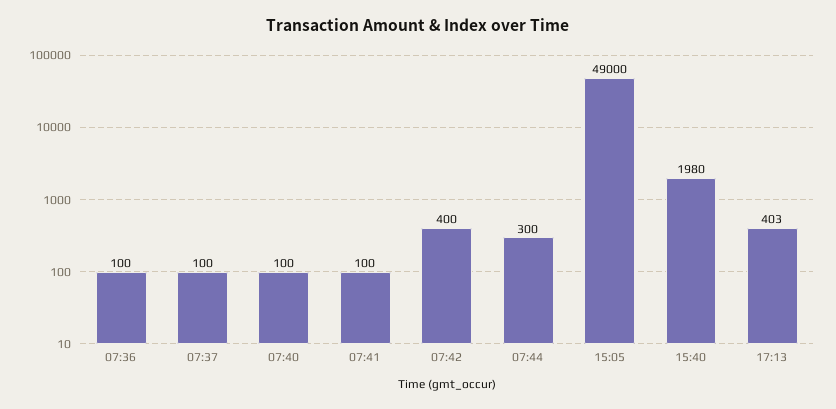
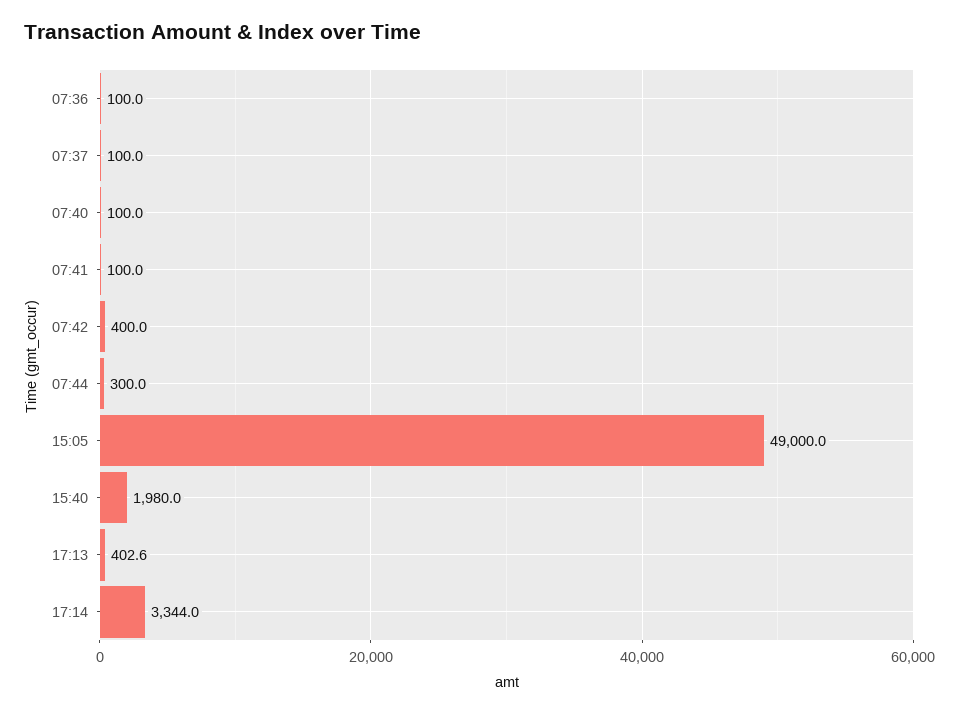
17:14: none -> 3344

